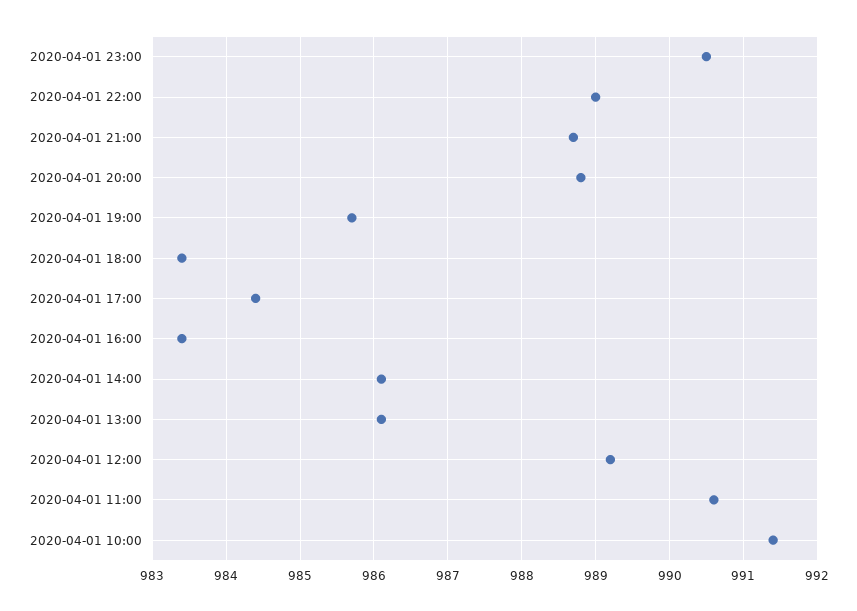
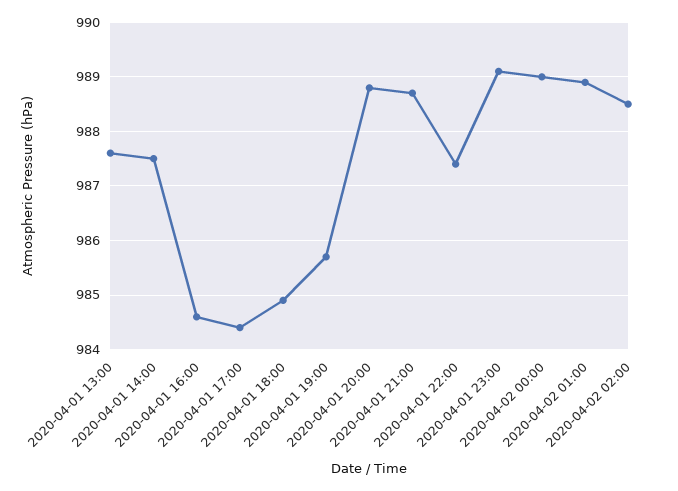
2020-04-01 23:00: 990.5 -> 989
2020-04-01 22:00: 989 -> 987.5
2020-04-01 18:00: 983.4 -> 985
2020-04-01 16:00: 983.4 -> 984.5
2020-04-01 14:00: 986.1 -> 987.5
2020-04-01 13:00: 986.1 -> 987.5
2020-04-01 12:00: 989.2 -> none
2020-04-01 11:00: 990.6 -> none
2020-04-01 10:00: 991.4 -> none
2020-04-02 00:00: none -> 989
2020-04-02 01:00: none -> 989
2020-04-02 02:00: none -> 988.5

